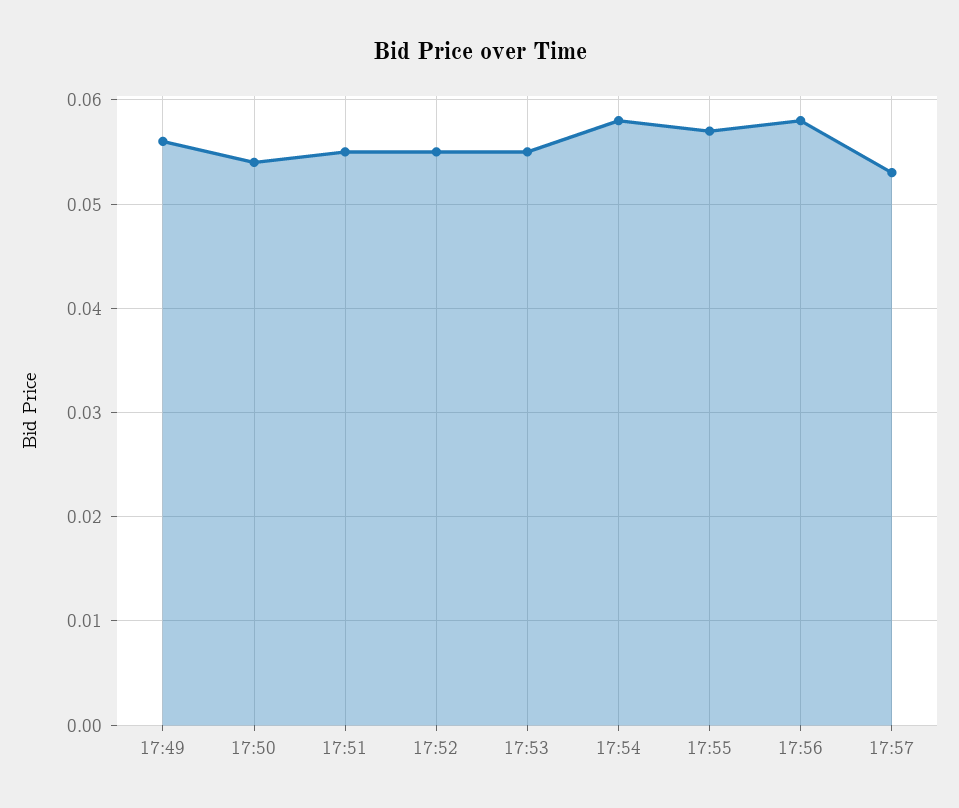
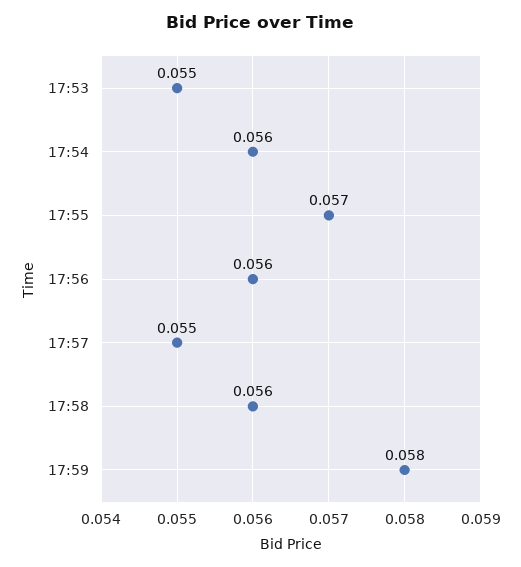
17:49: 0.056 -> none
17:50: 0.054 -> none
17:51: 0.055 -> none
17:52: 0.055 -> none
17:54: 0.058 -> 0.056
17:56: 0.058 -> 0.056
17:57: 0.053 -> 0.055
17:58: none -> 0.056
17:59: none -> 0.058

